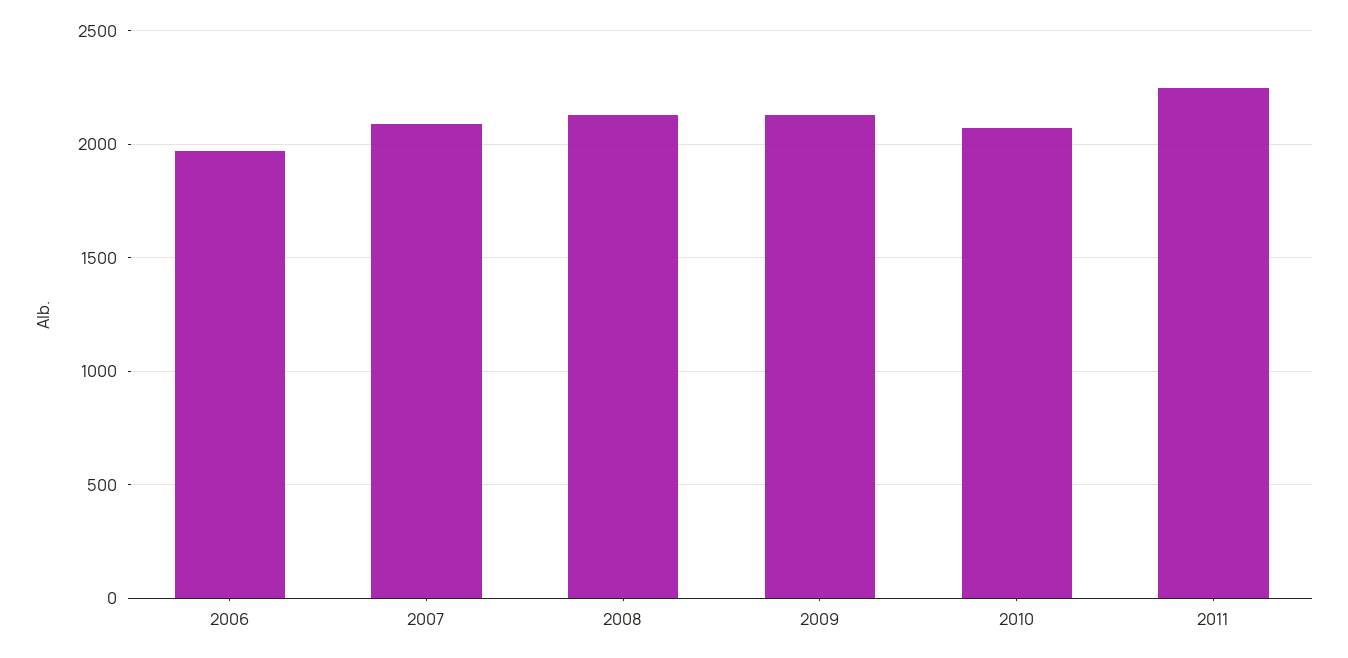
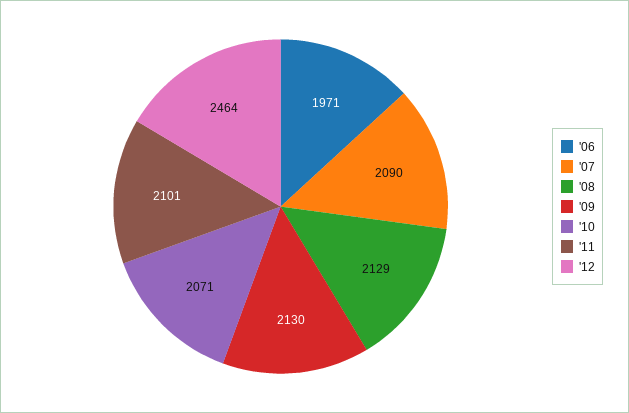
2011: 2250 -> 2101
'12: none -> 2464

